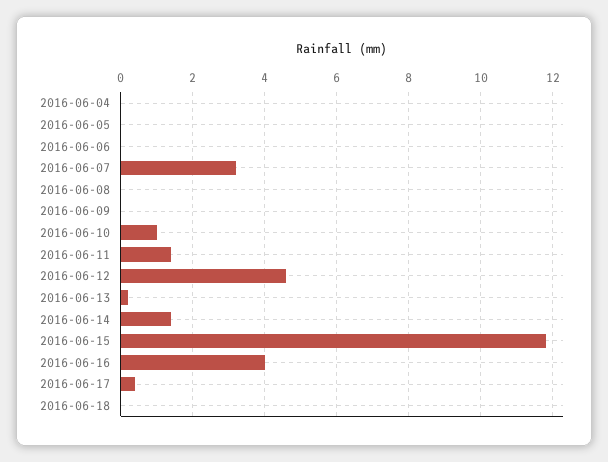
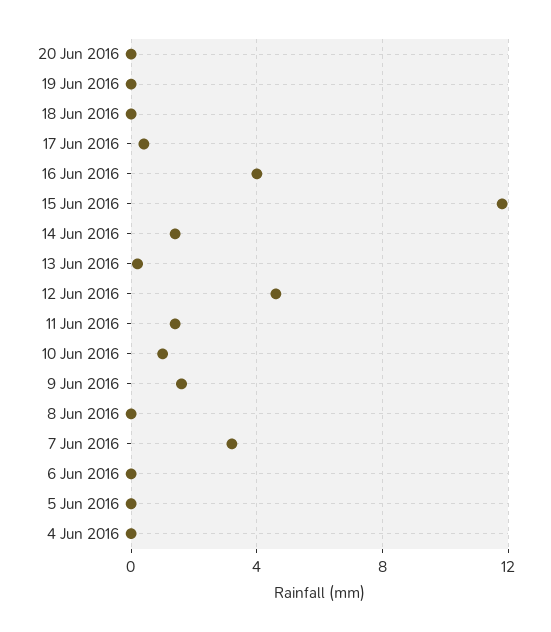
2016-06-09: 0 -> 1.5
20 Jun 2016: none -> 0
19 Jun 2016: none -> 0

